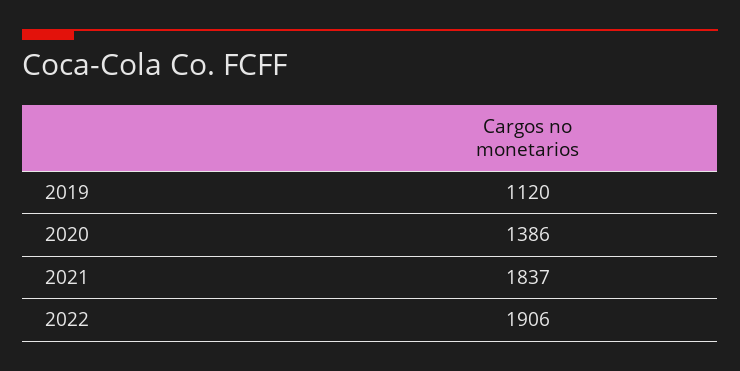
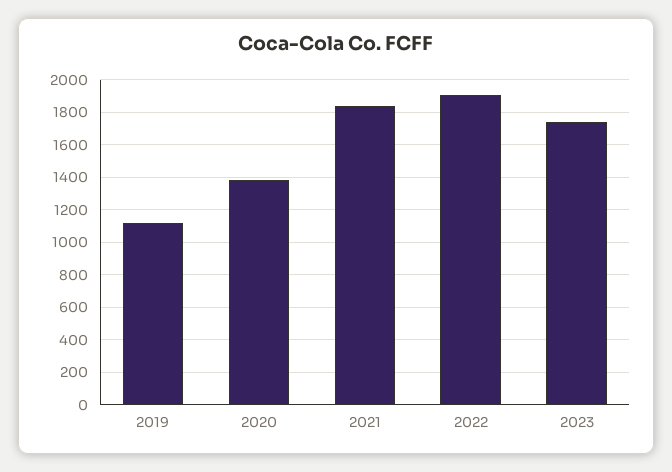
2023: none -> 1750

